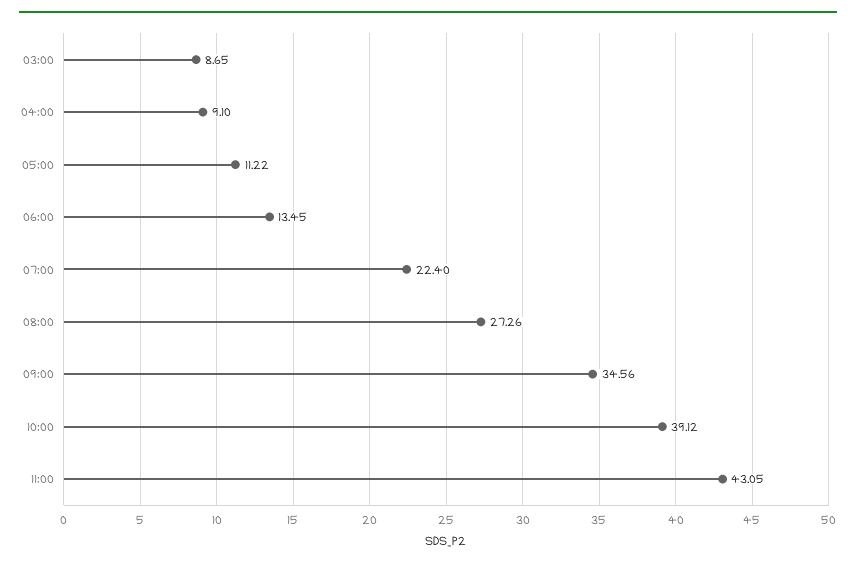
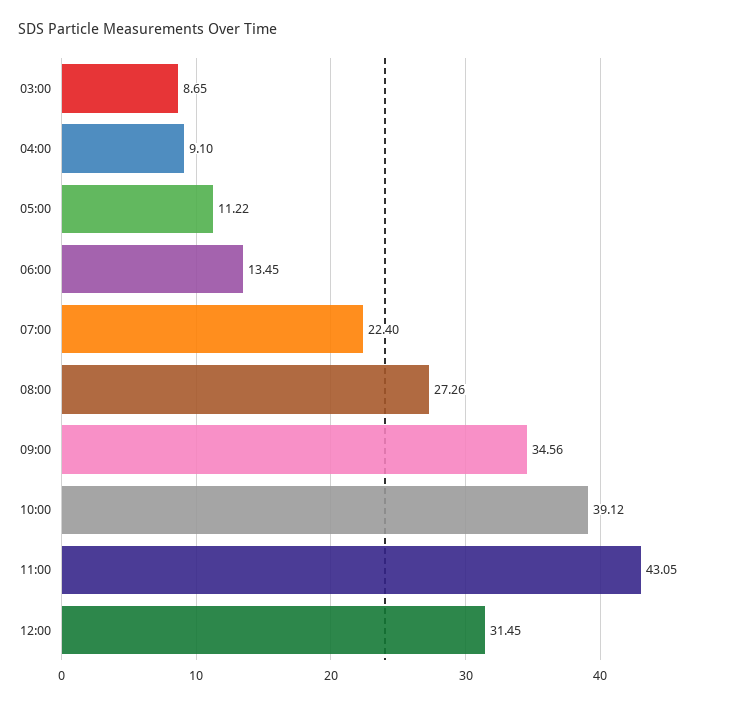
12:00: none -> 31.45

